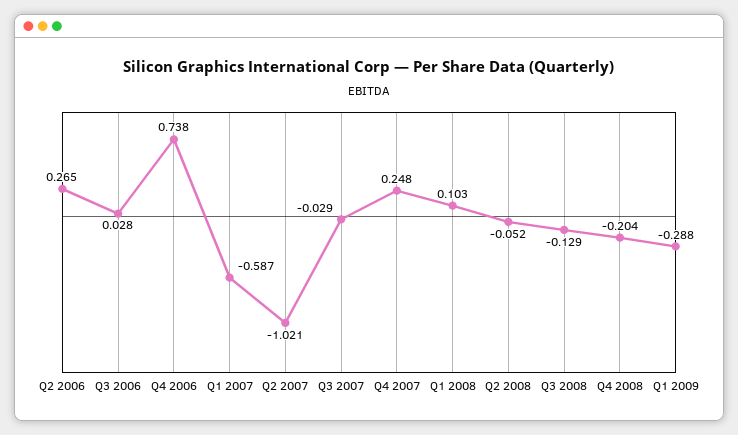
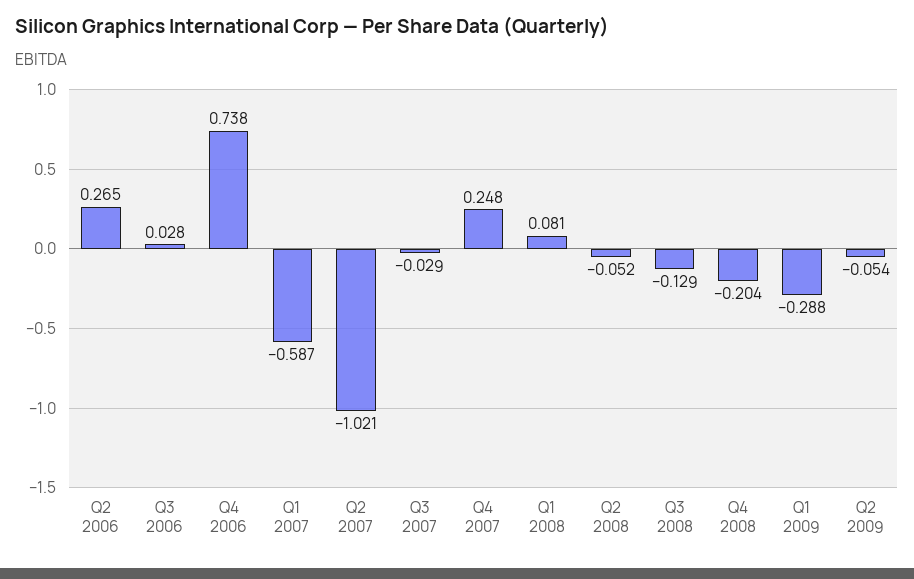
Q1 2008: 0.103 -> 0.081
Q2 2009: none -> -0.054

